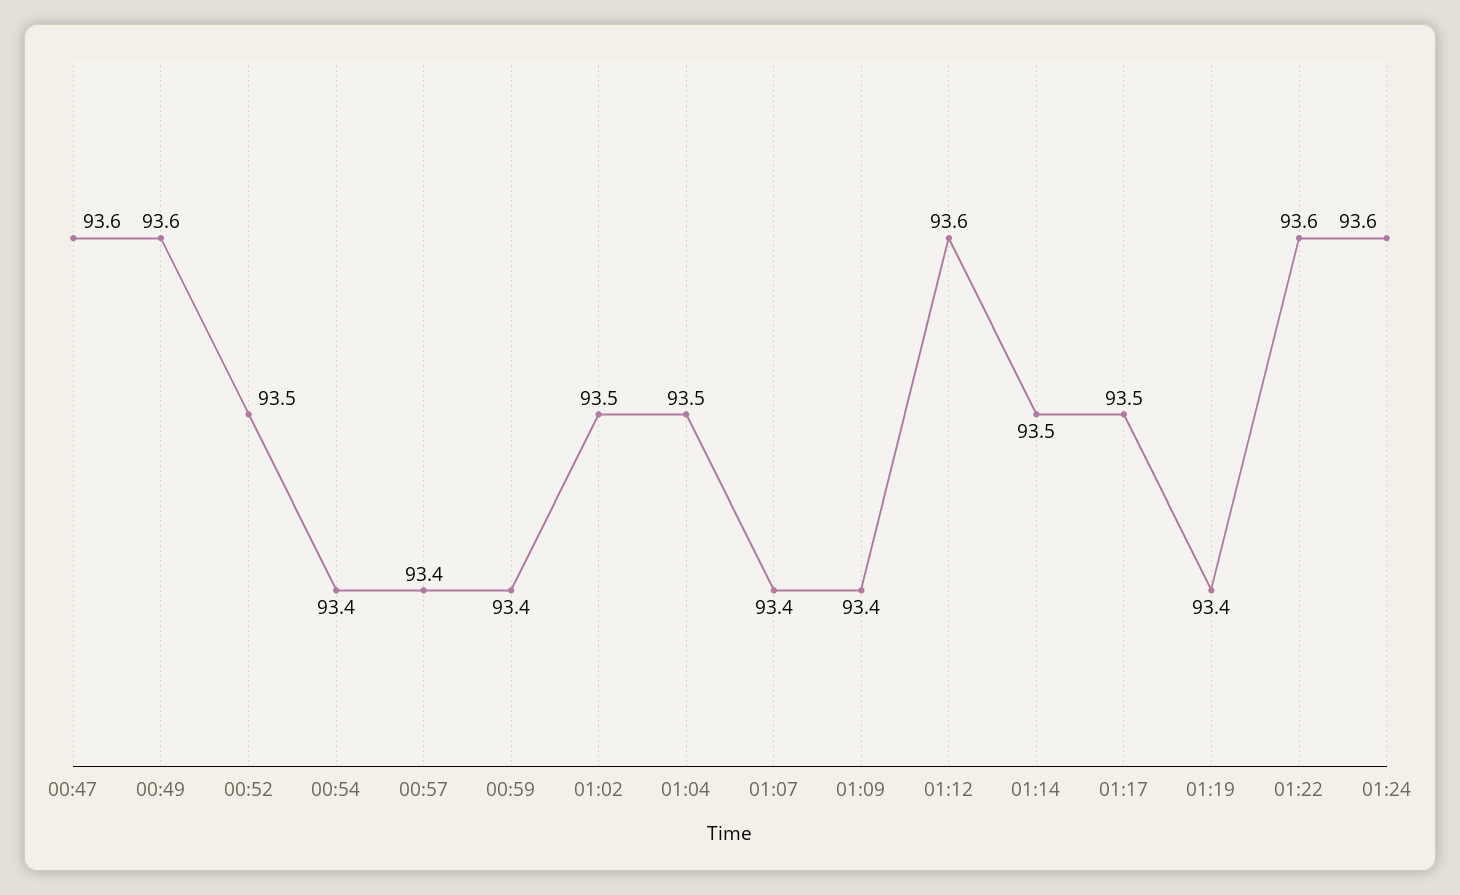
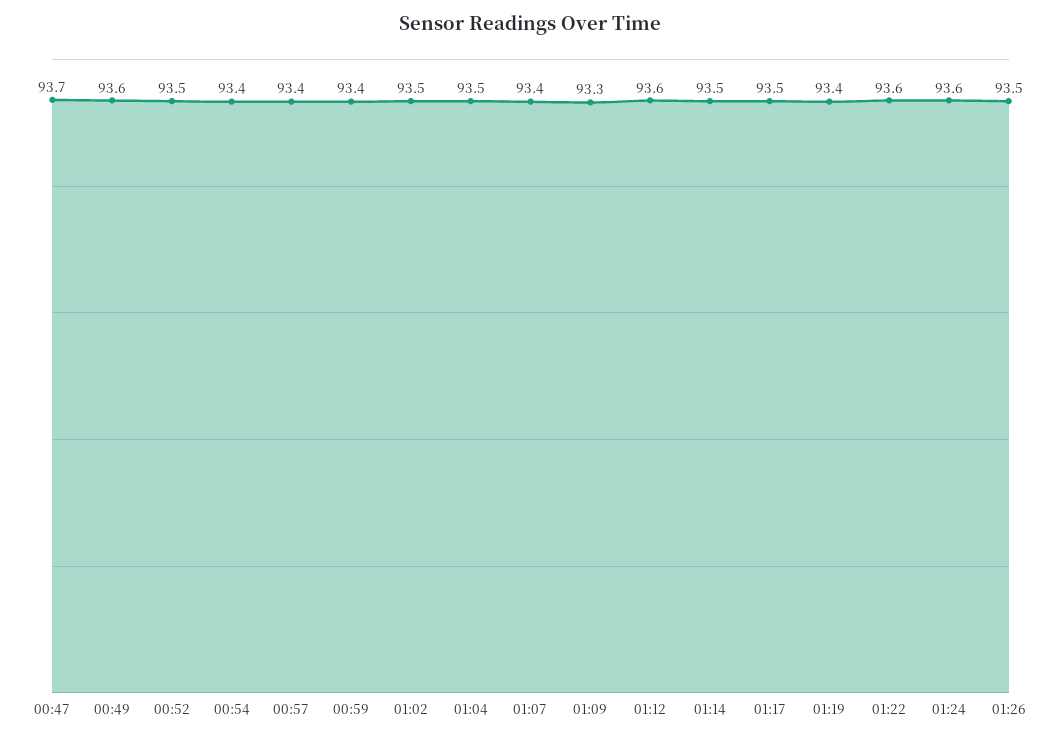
00:47: 93.6 -> 93.7
01:09: 93.4 -> 93.3
01:26: none -> 93.5

